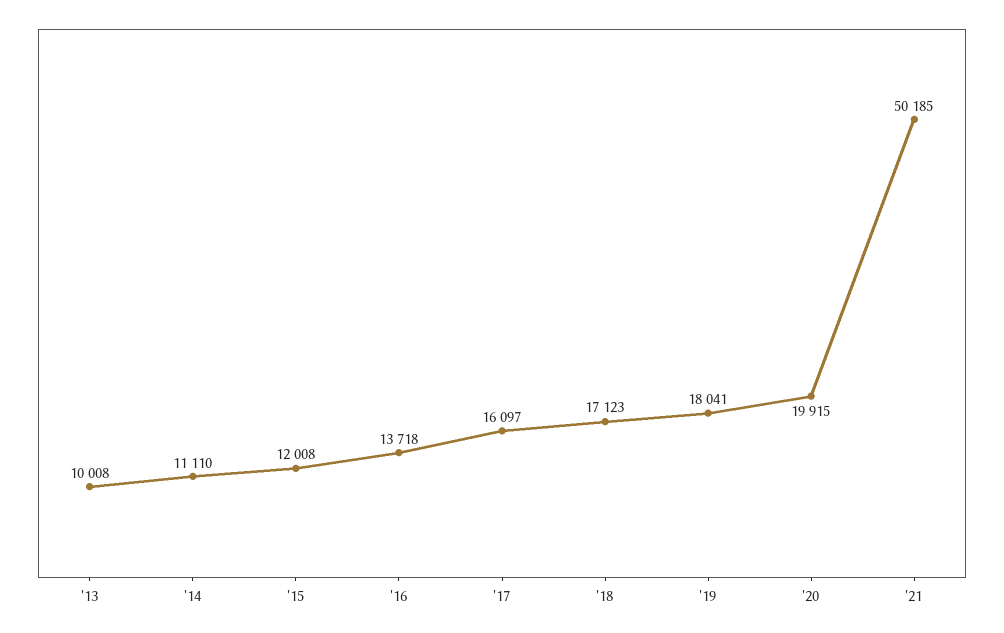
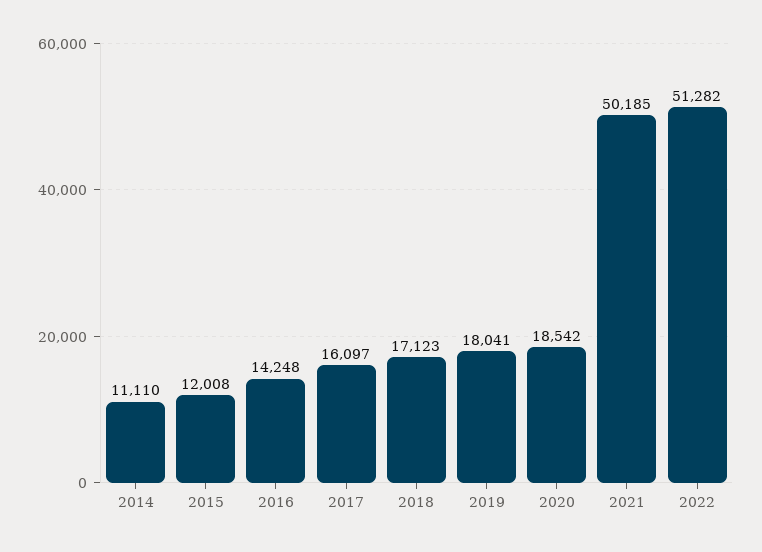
'13: 10008 -> none
'16: 13718 -> 14248
'20: 19915 -> 18542
2022: none -> 51282

